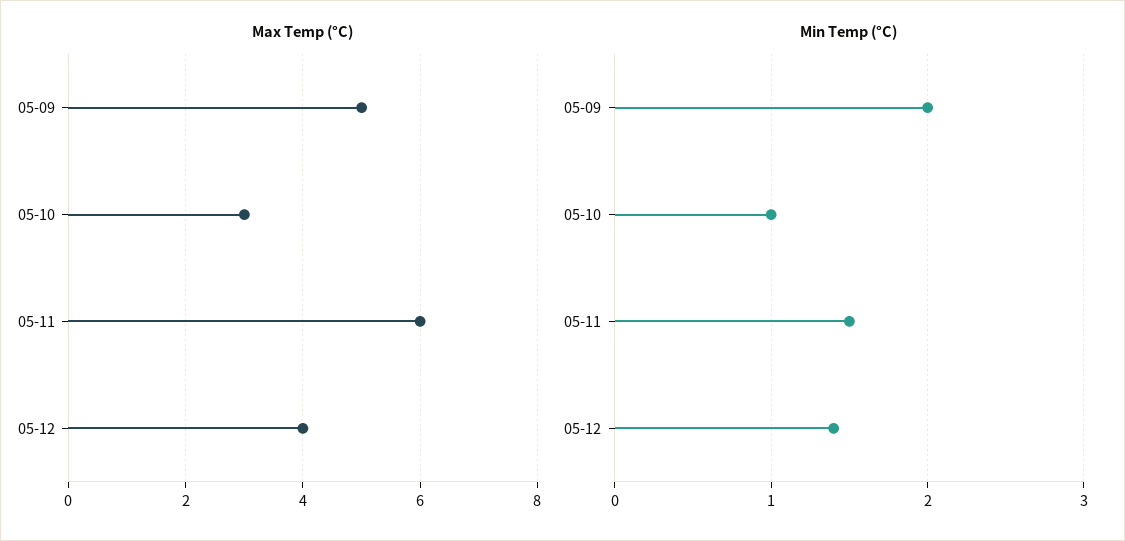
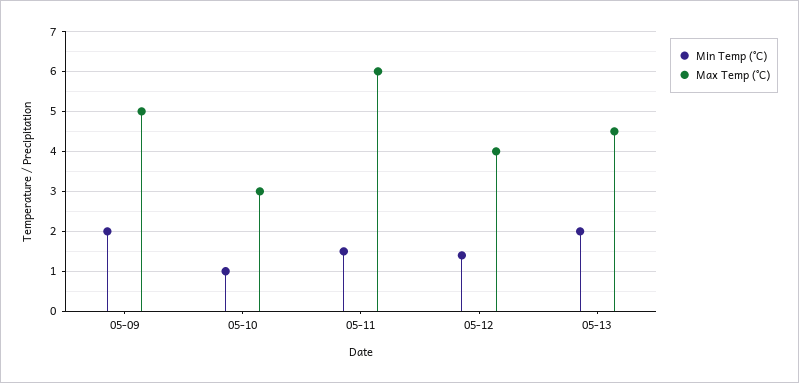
Min Temp (°C), 05-13: none -> 2
Max Temp (°C), 05-13: none -> 4.5

